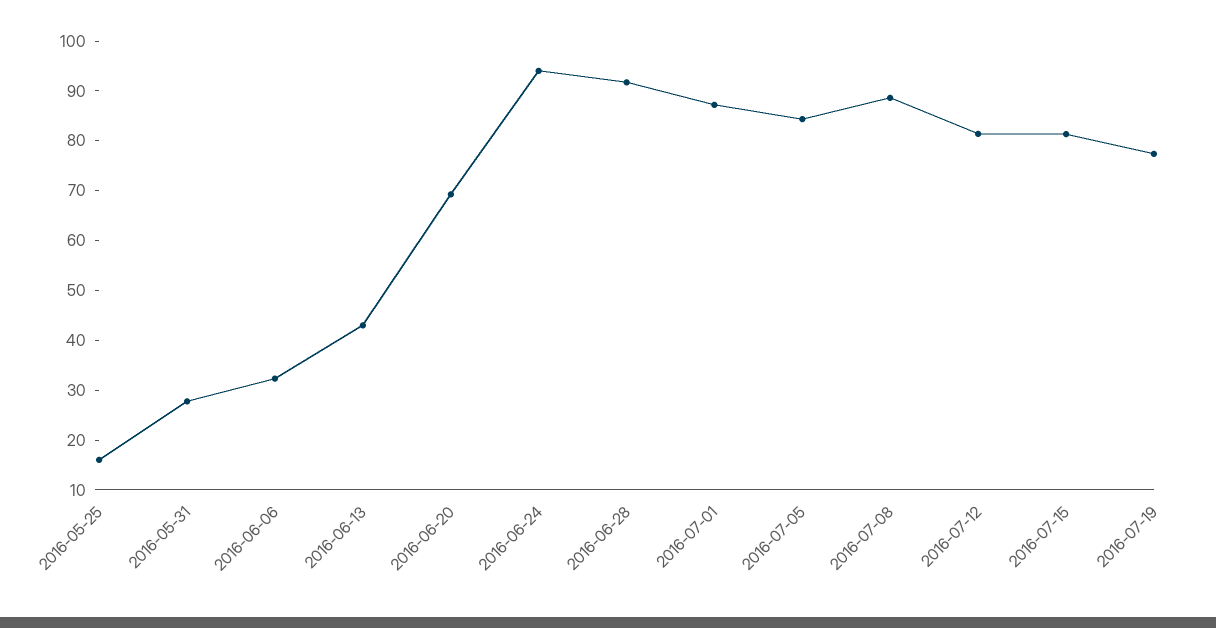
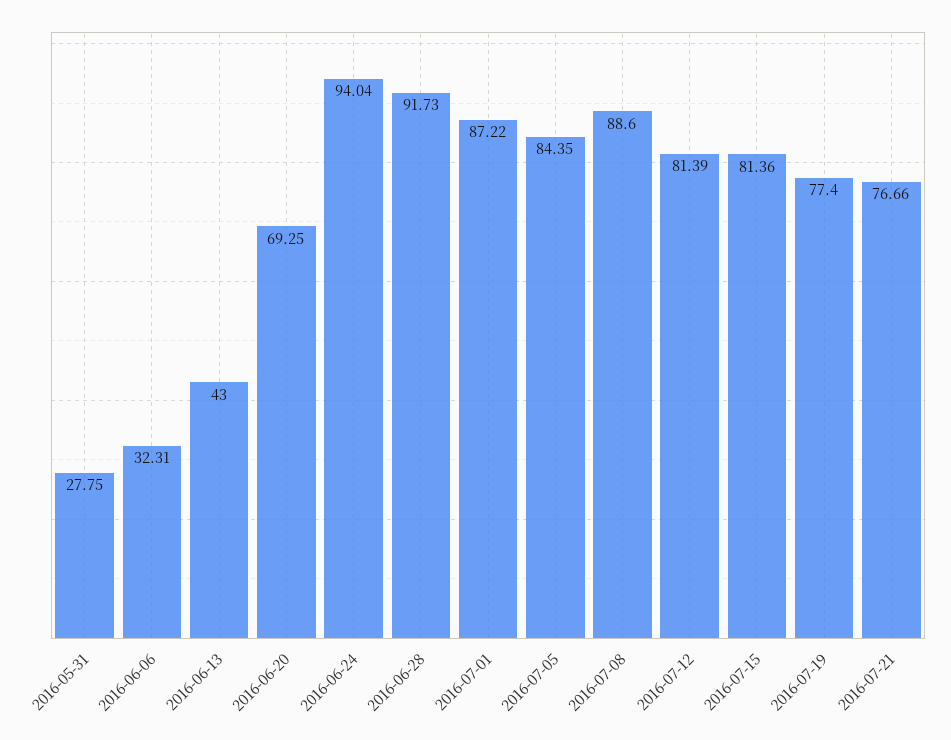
2016-05-25: 16 -> none
2016-07-21: none -> 76.66

